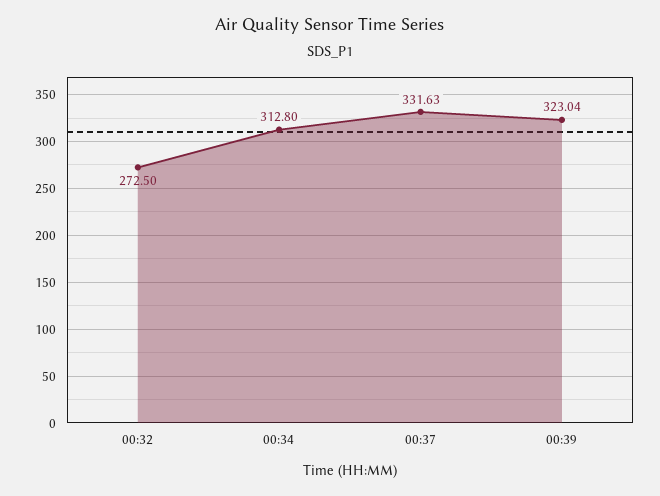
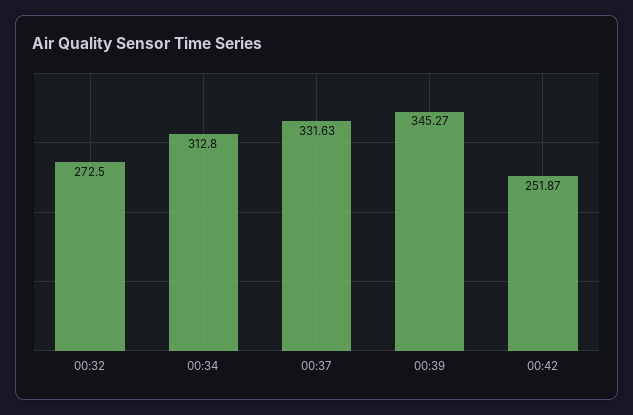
00:39: 323.04 -> 345.27
00:42: none -> 251.87

